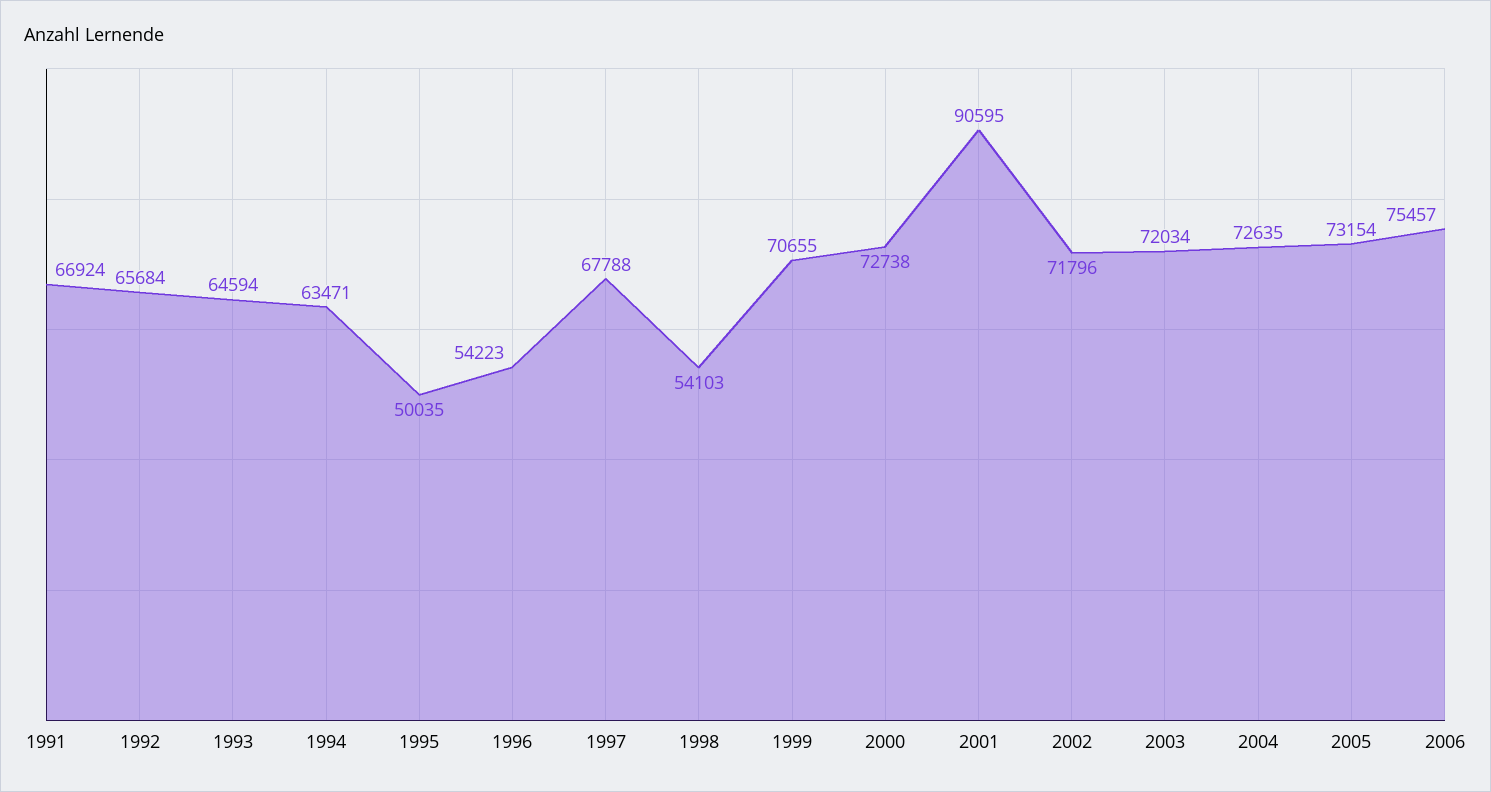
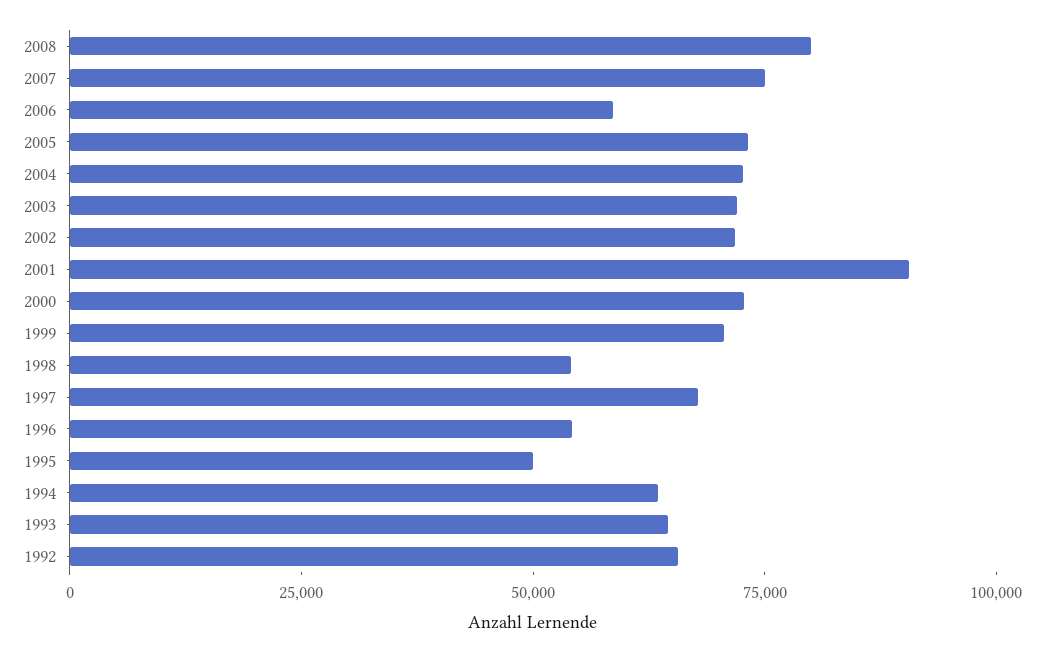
1991: 66924 -> none
2006: 75457 -> 60000
2008: none -> 80000
2007: none -> 75000

